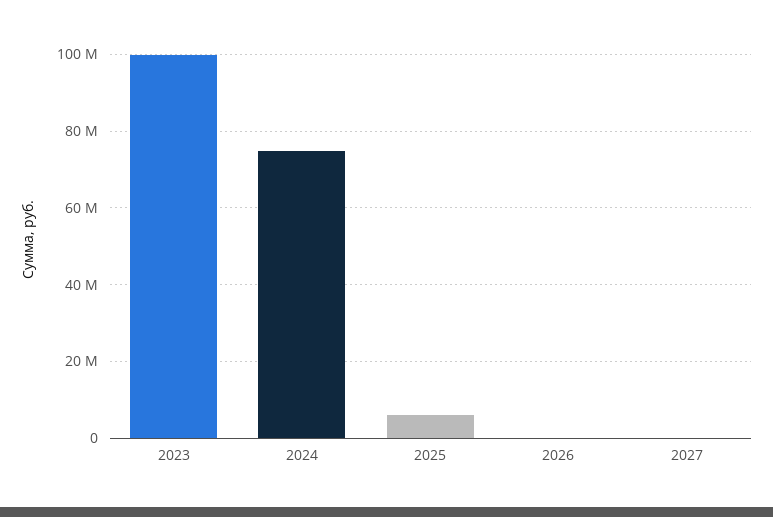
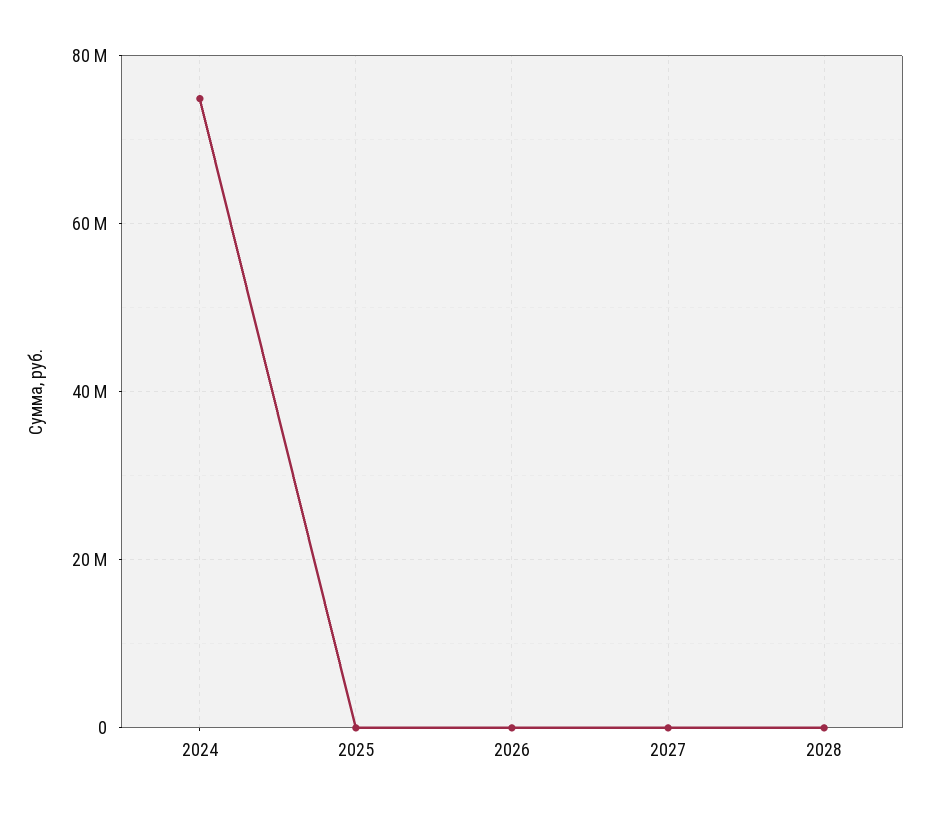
2023: 100000000 -> none
2025: 6000000 -> 0
2028: none -> 0

